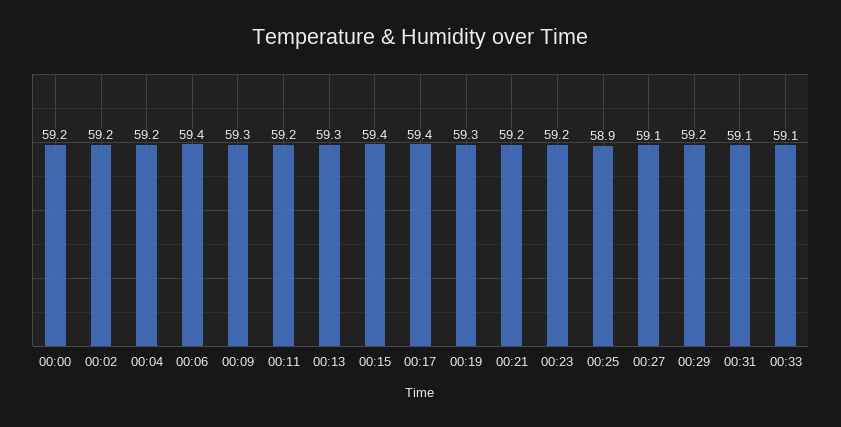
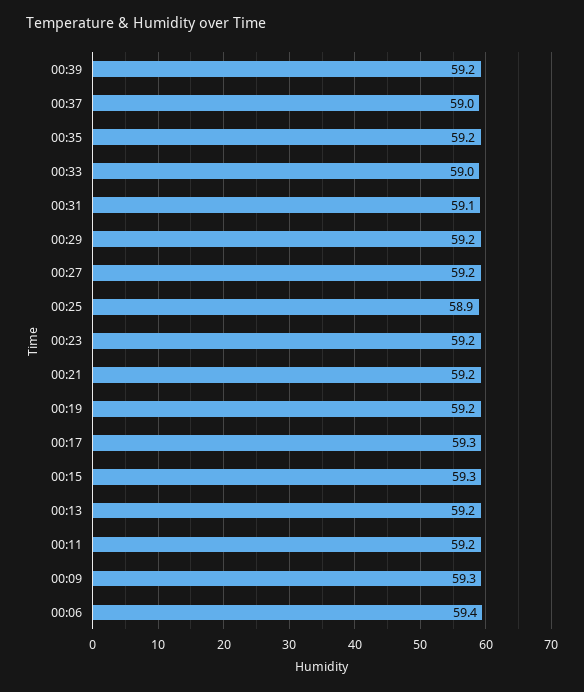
00:00: 59.2 -> none
00:02: 59.2 -> none
00:04: 59.2 -> none
00:13: 59.3 -> 59.2
00:15: 59.4 -> 59.3
00:17: 59.4 -> 59.3
00:19: 59.3 -> 59.2
00:27: 59.1 -> 59.2
00:33: 59.1 -> 59
00:39: none -> 59.2
00:37: none -> 59
00:35: none -> 59.2

